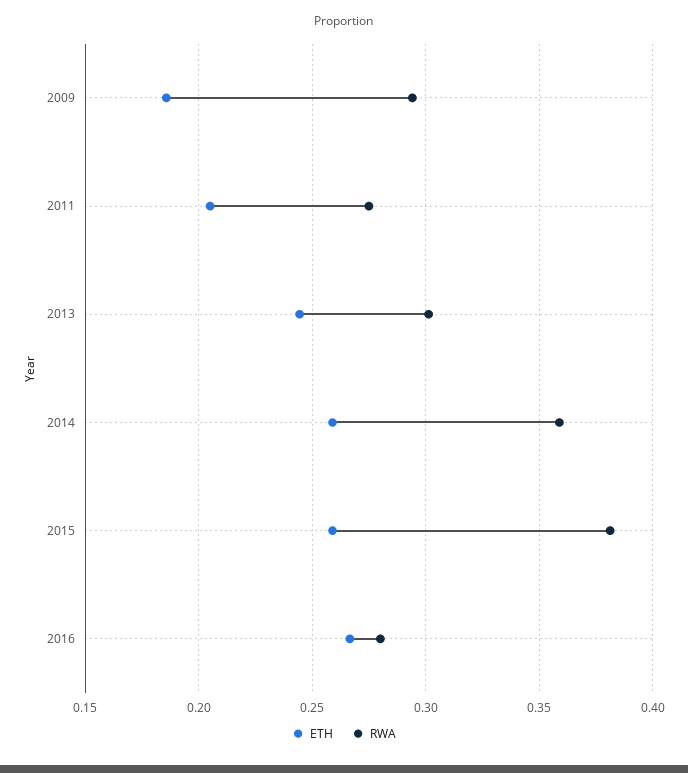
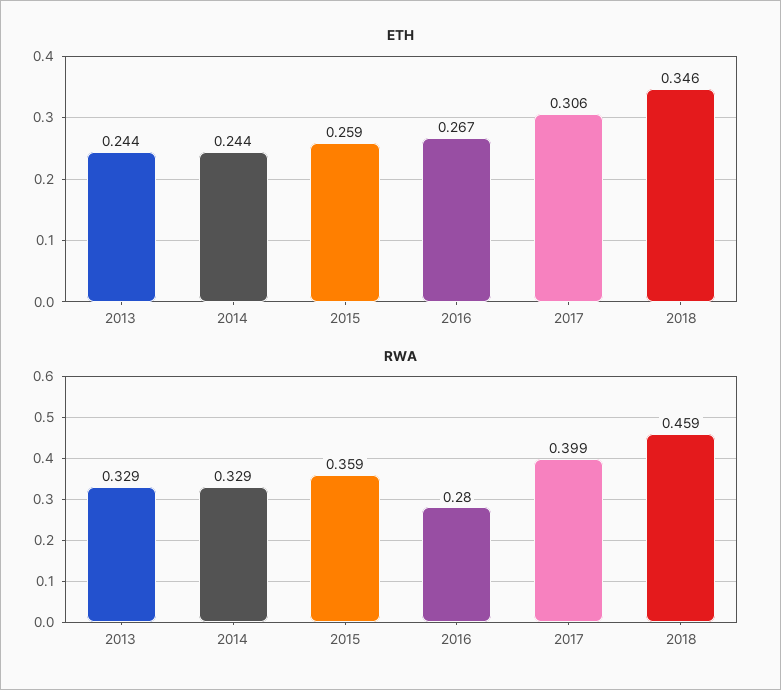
ETH, 2009: 0.185 -> none
RWA, 2009: 0.295 -> none
ETH, 2011: 0.205 -> none
RWA, 2011: 0.275 -> none
RWA, 2013: 0.3 -> 0.329
ETH, 2014: 0.26 -> 0.244
RWA, 2014: 0.36 -> 0.329
RWA, 2015: 0.38 -> 0.359
ETH, 2017: none -> 0.306
ETH, 2018: none -> 0.346
RWA, 2017: none -> 0.399
RWA, 2018: none -> 0.459

